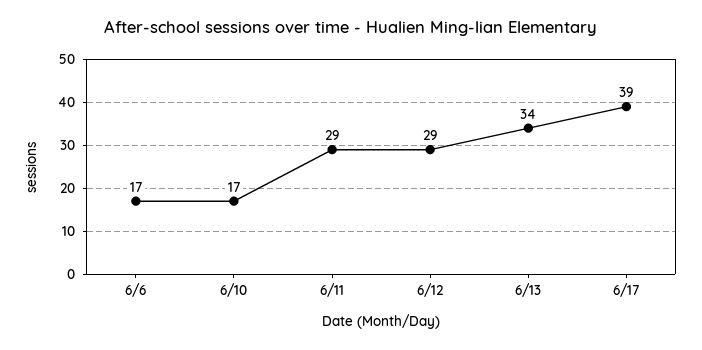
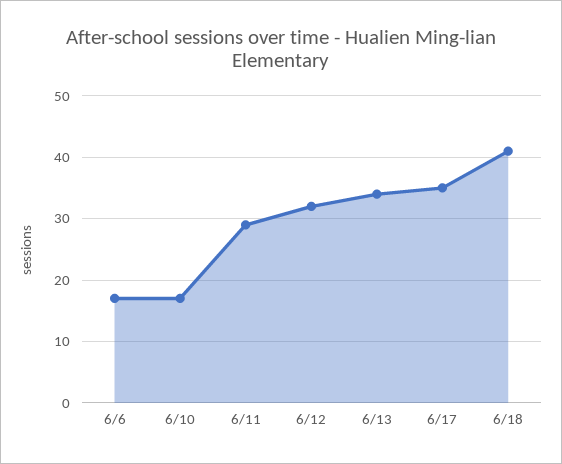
6/12: 29 -> 32
6/17: 39 -> 35
6/18: none -> 41

